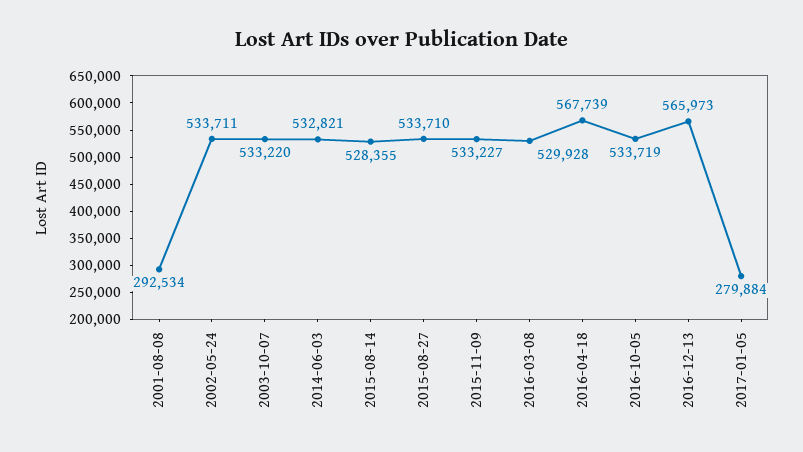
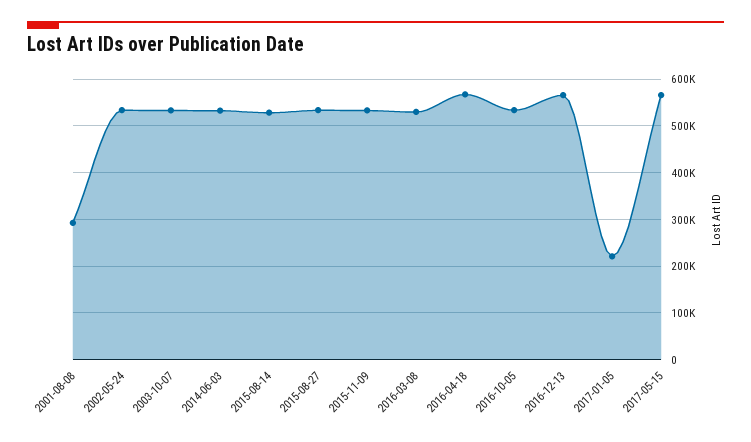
2017-01-05: 279884 -> 220000
2017-05-15: none -> 560000

